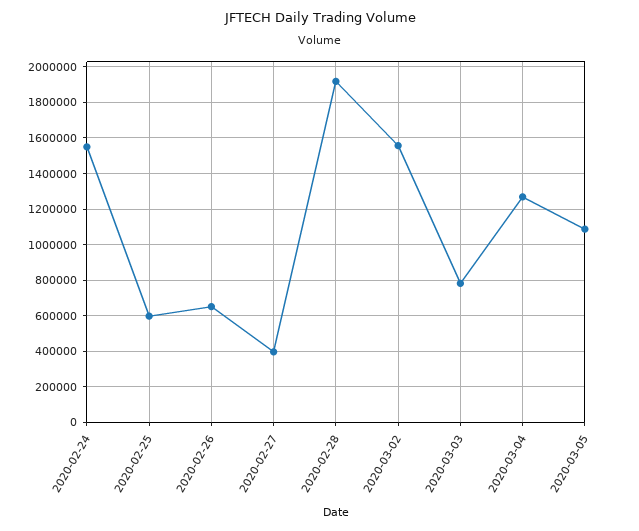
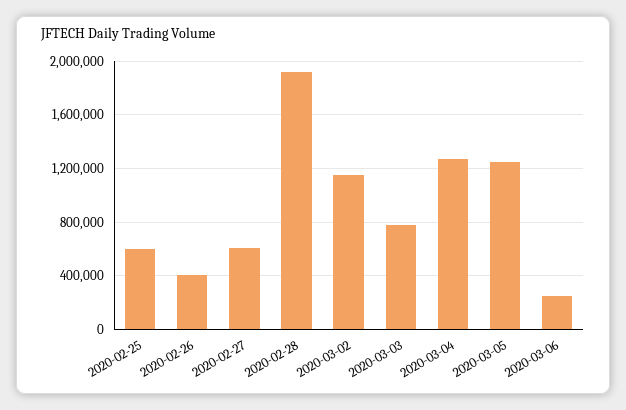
2020-02-24: 1550000 -> none
2020-02-26: 650000 -> 400000
2020-02-27: 400000 -> 600000
2020-03-02: 1550000 -> 1150000
2020-03-05: 1100000 -> 1250000
2020-03-06: none -> 250000

